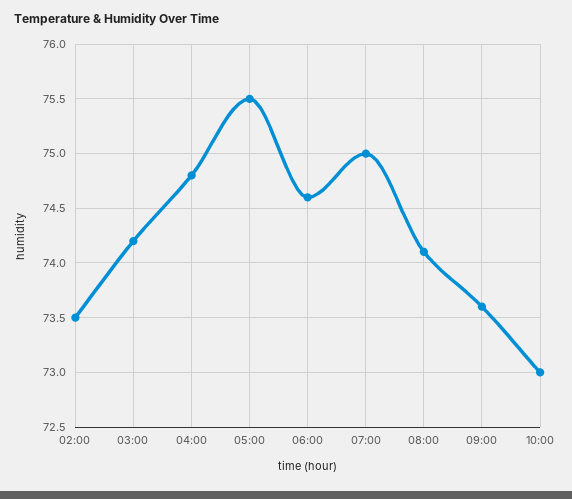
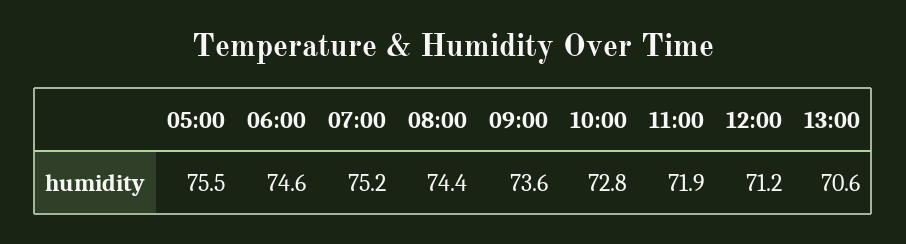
02:00: 73.5 -> none
03:00: 74.2 -> none
04:00: 74.8 -> none
07:00: 75 -> 75.2
08:00: 74.1 -> 74.4
10:00: 73 -> 72.8
11:00: none -> 71.9
12:00: none -> 71.2
13:00: none -> 70.6

